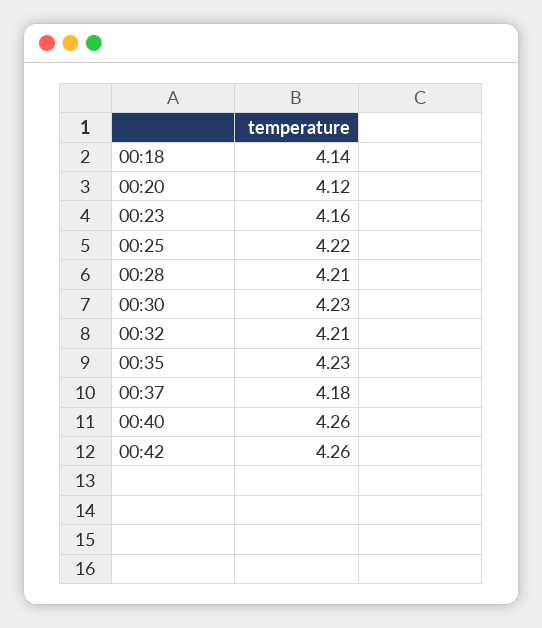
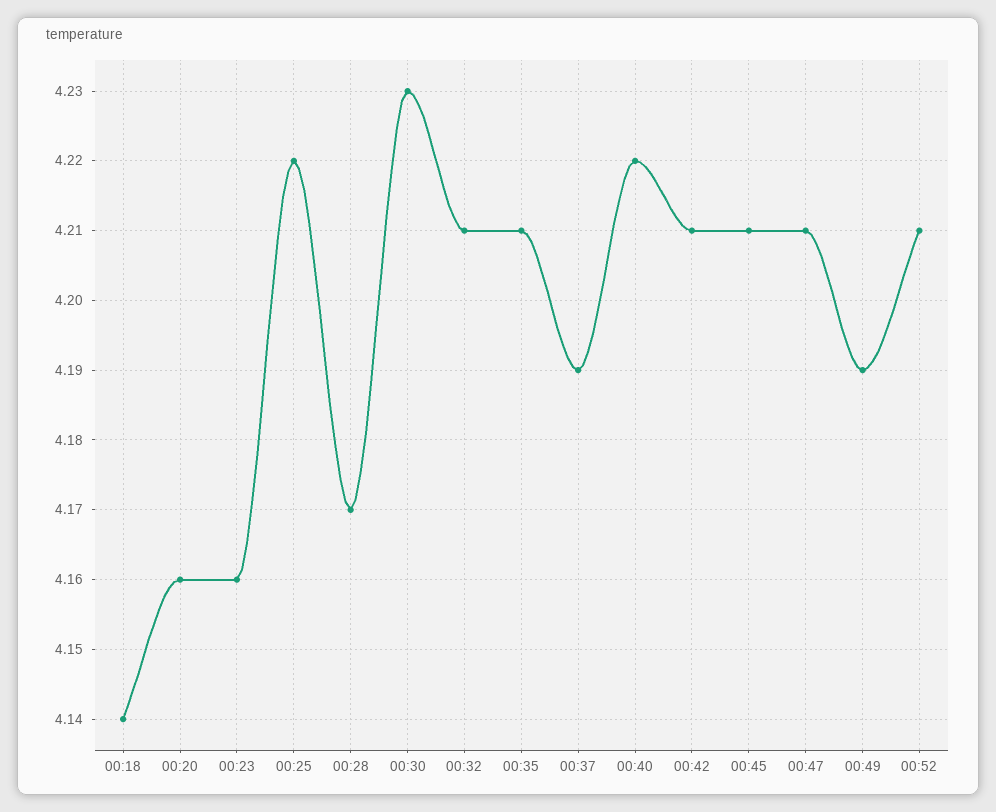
00:20: 4.12 -> 4.16
00:28: 4.21 -> 4.17
00:35: 4.23 -> 4.21
00:37: 4.18 -> 4.19
00:40: 4.26 -> 4.22
00:42: 4.26 -> 4.21
00:45: none -> 4.21
00:47: none -> 4.21
00:49: none -> 4.19
00:52: none -> 4.21

